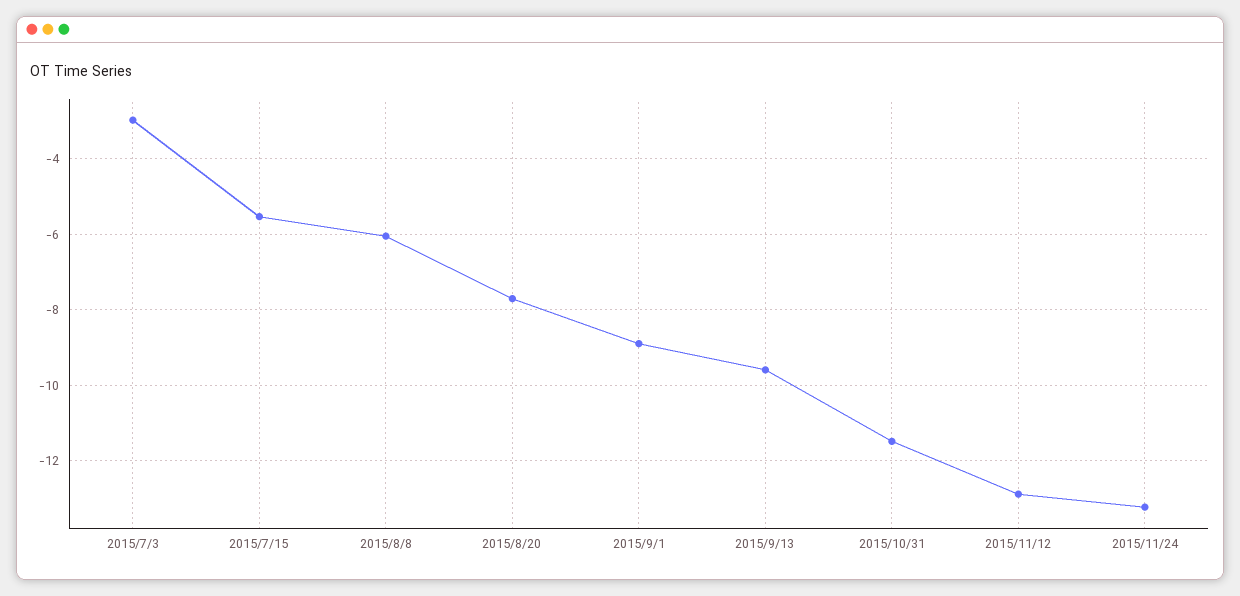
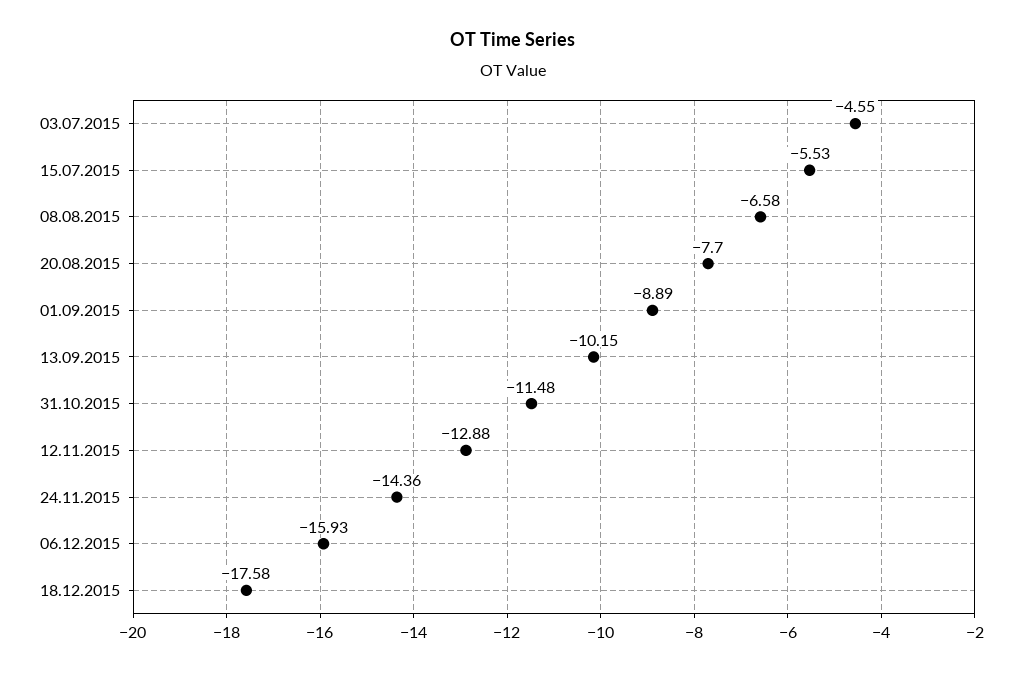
2015/7/3: -3 -> -4.55
2015/8/8: -6 -> -6.58
2015/9/13: -9.6 -> -10.15
2015/11/24: -13.2 -> -14.36
06.12.2015: none -> -15.93
18.12.2015: none -> -17.58

